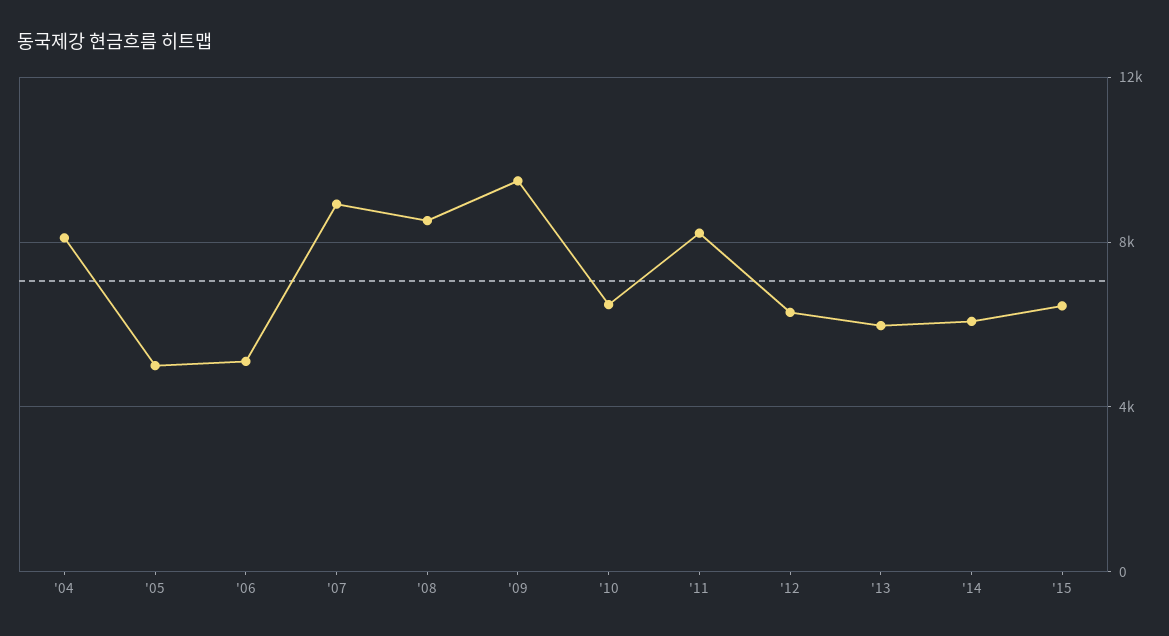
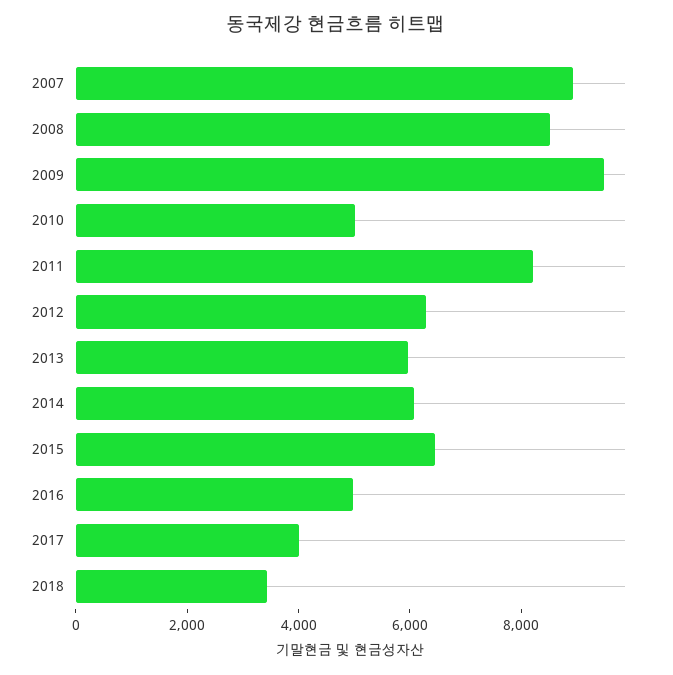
'04: 8000 -> none
'05: 5000 -> none
'06: 5000 -> none
'10: 6500 -> 5000
2016: none -> 5000
2017: none -> 4000
2018: none -> 3500

